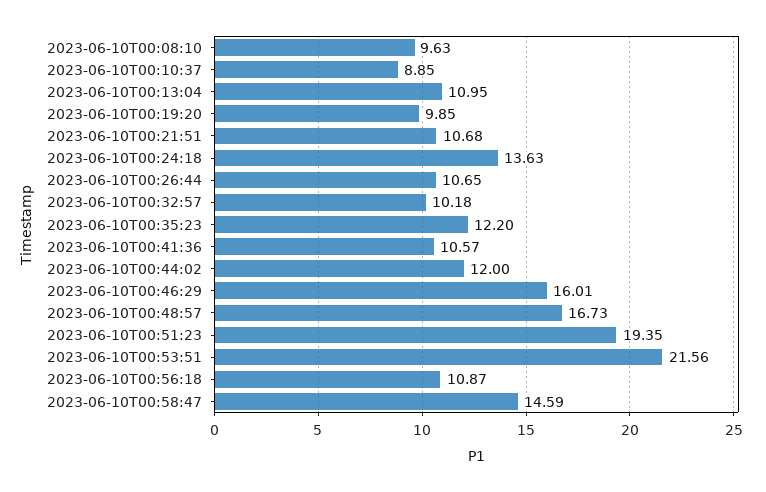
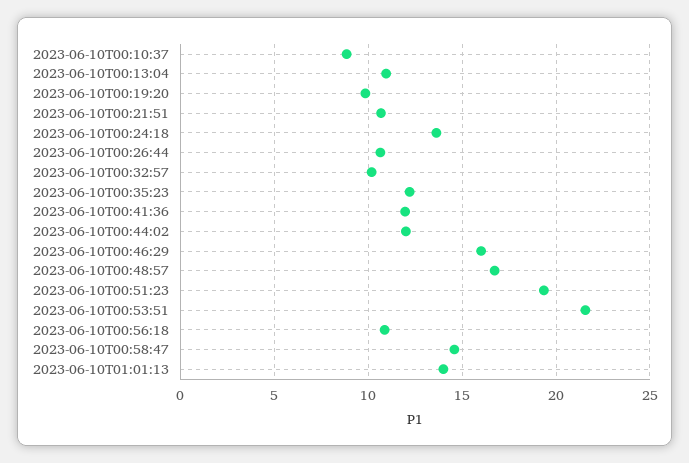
2023-06-10T00:08:10: 9.63 -> none
2023-06-10T00:41:36: 10.57 -> 12
2023-06-10T01:01:13: none -> 14

